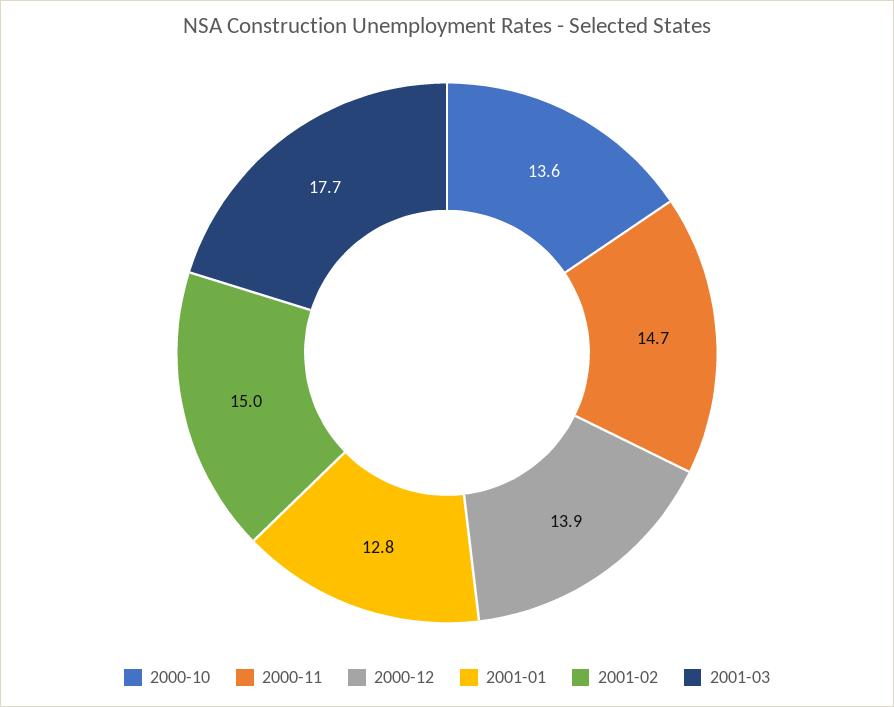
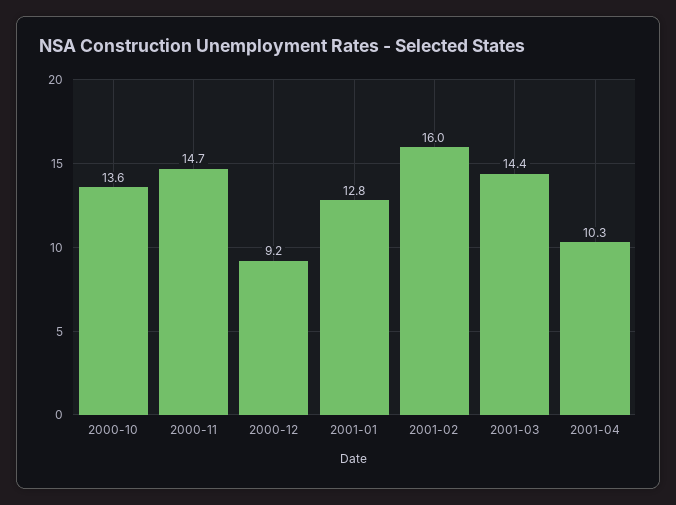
2000-12: 13.9 -> 9.2
2001-02: 15 -> 16
2001-03: 17.7 -> 14.4
2001-04: none -> 10.3

